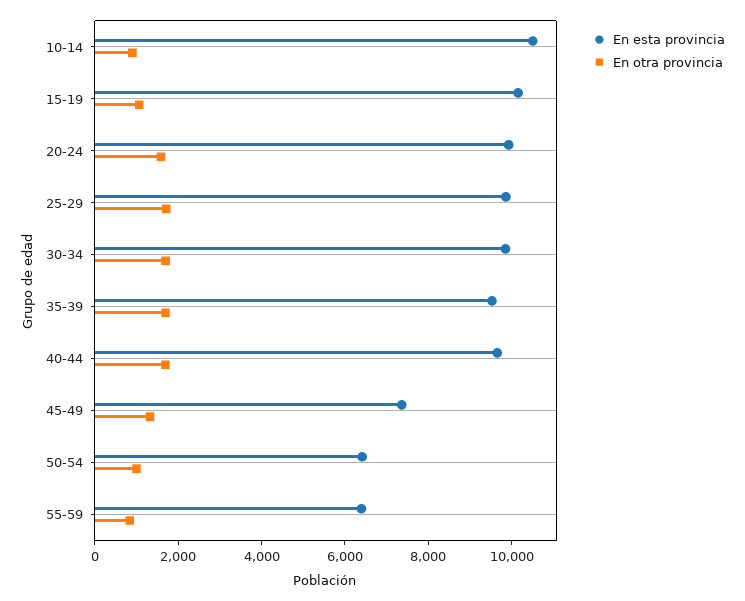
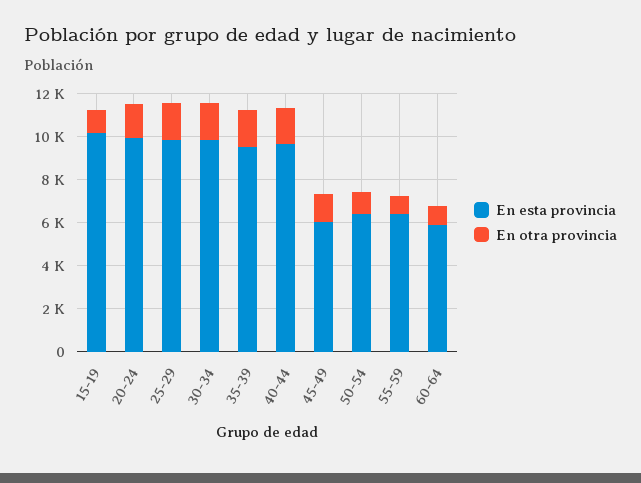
En esta provincia, 10-14: 10500 -> none
En otra provincia, 10-14: 1000 -> none
En esta provincia, 45-49: 7500 -> 6000
En esta provincia, 60-64: none -> 6000
En otra provincia, 60-64: none -> 1000

